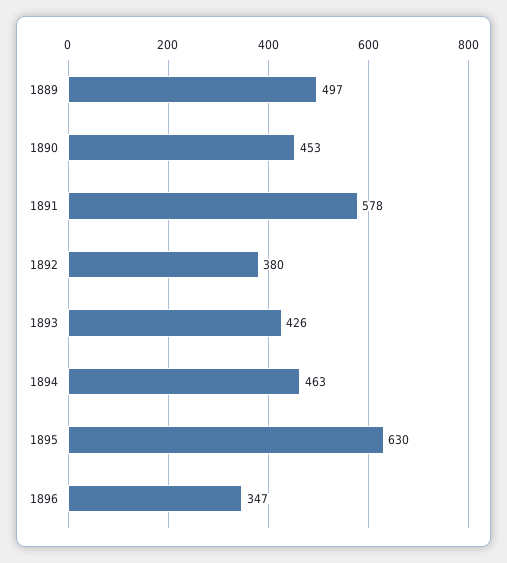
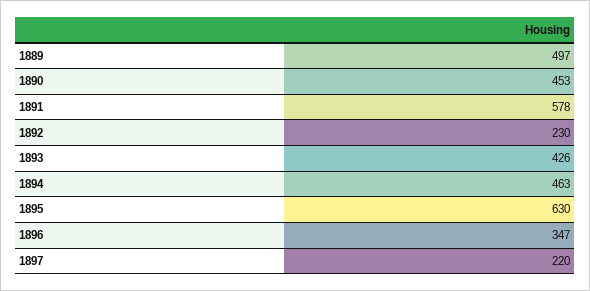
1892: 380 -> 230
1897: none -> 220

